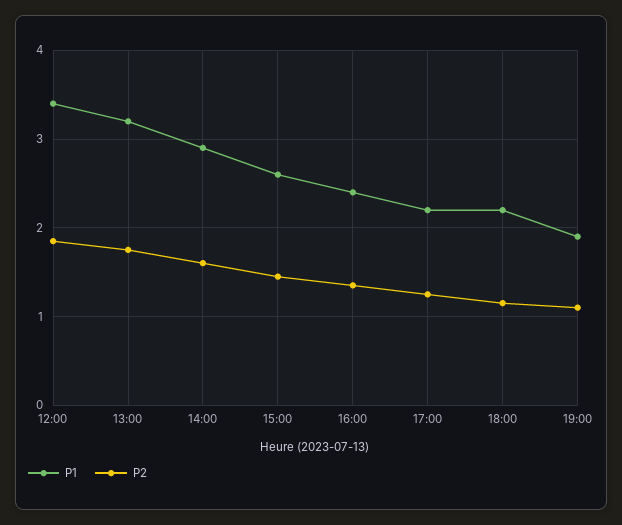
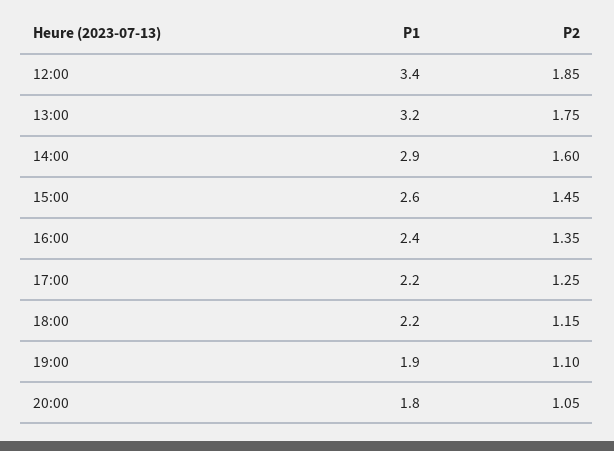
P1, 20:00: none -> 1.8
P2, 20:00: none -> 1.05

